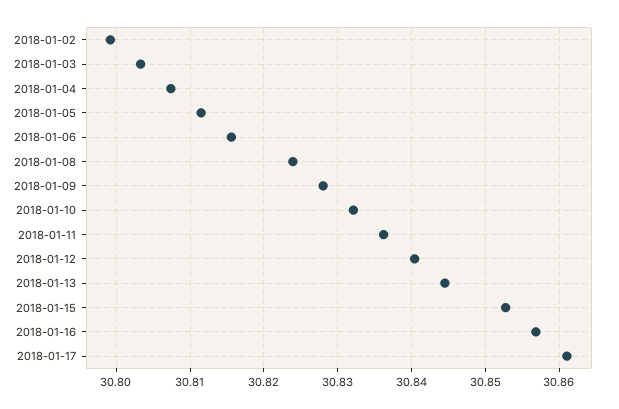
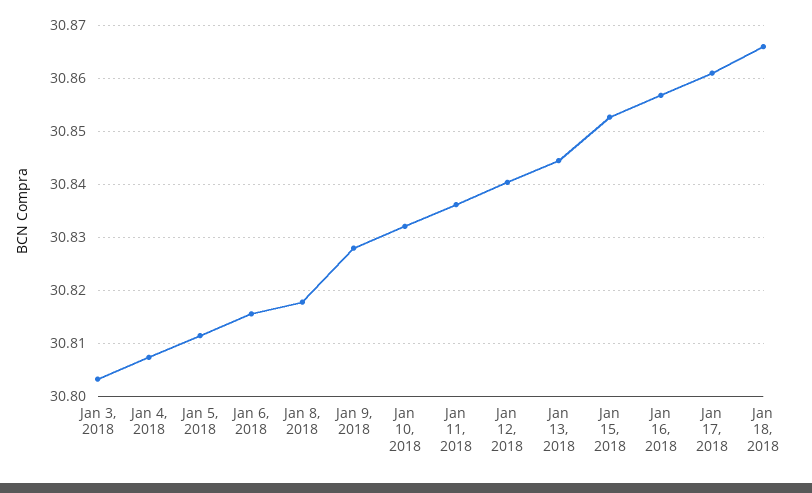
2018-01-02: 30.799 -> none
2018-01-08: 30.824 -> 30.818
Jan 18, 2018: none -> 30.866

